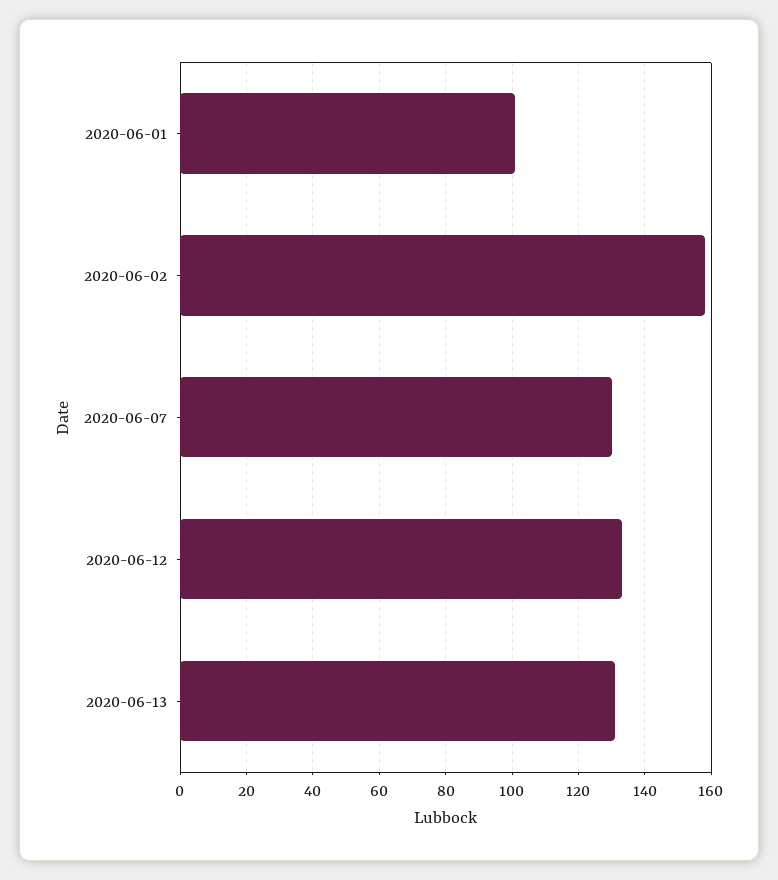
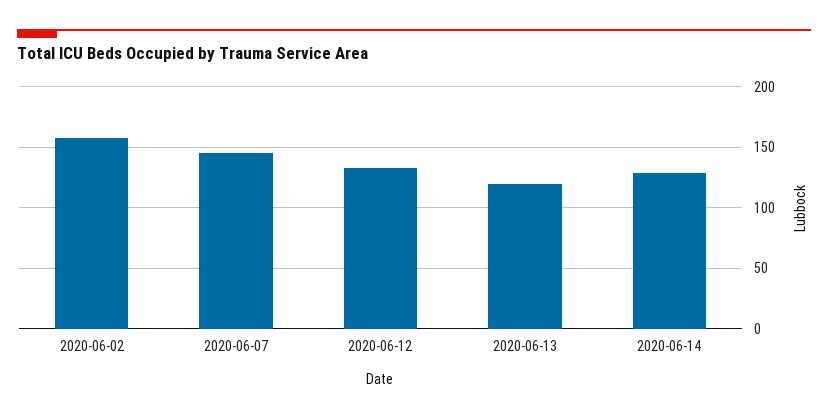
2020-06-01: 100 -> none
2020-06-07: 130 -> 145
2020-06-13: 130 -> 120
2020-06-14: none -> 130

